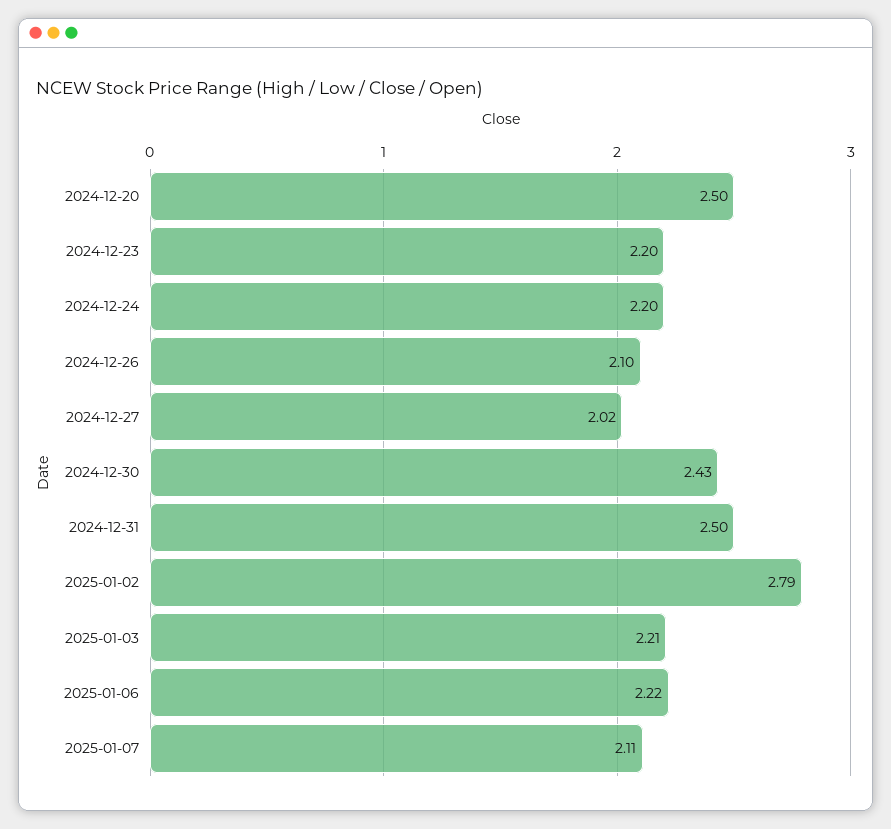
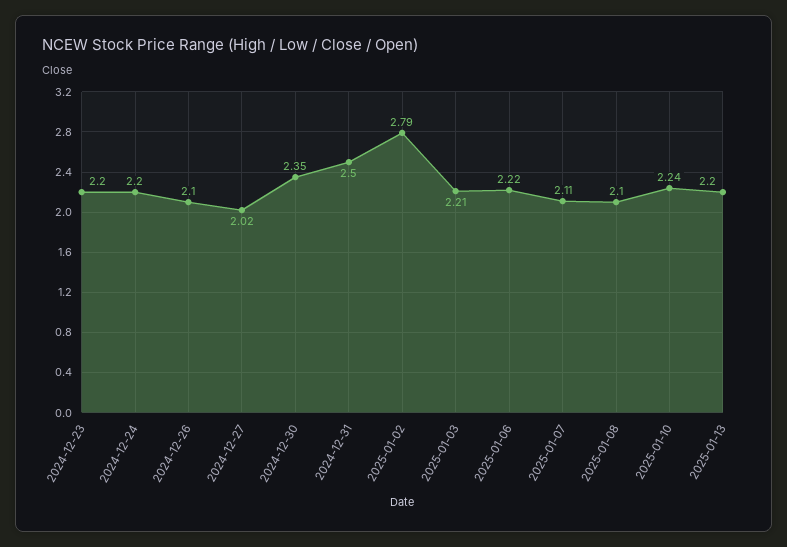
2024-12-20: 2.5 -> none
2024-12-30: 2.43 -> 2.35
2025-01-08: none -> 2.1
2025-01-10: none -> 2.24
2025-01-13: none -> 2.2

